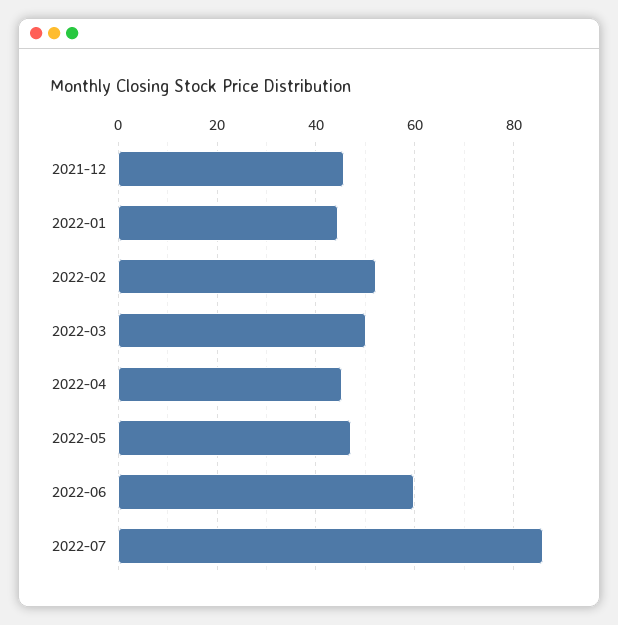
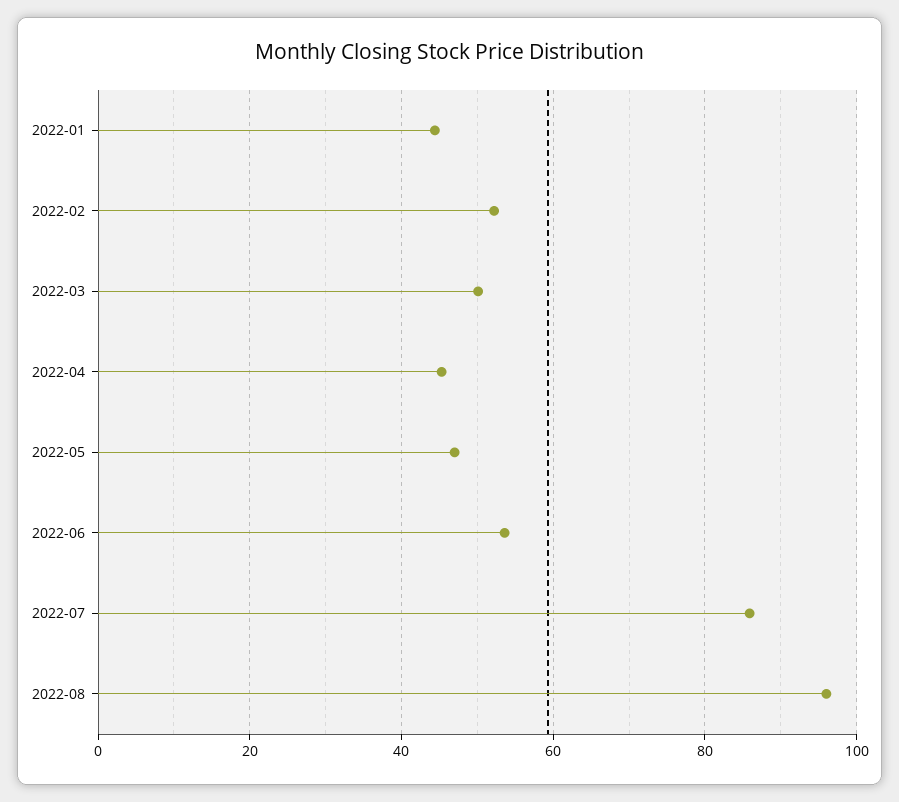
2021-12: 46 -> none
2022-06: 60 -> 54
2022-08: none -> 96

